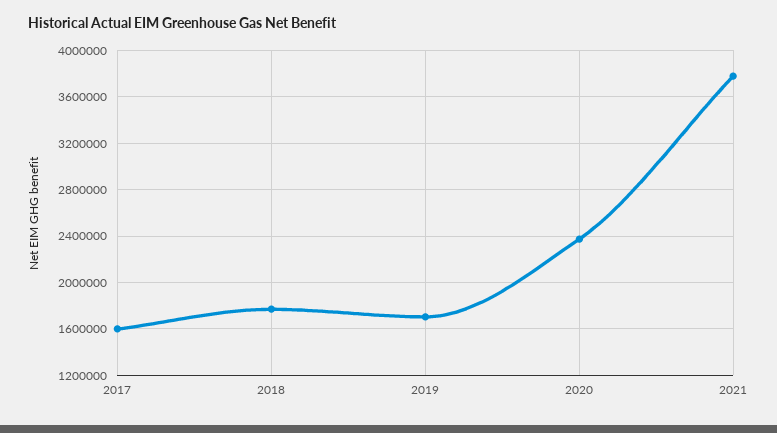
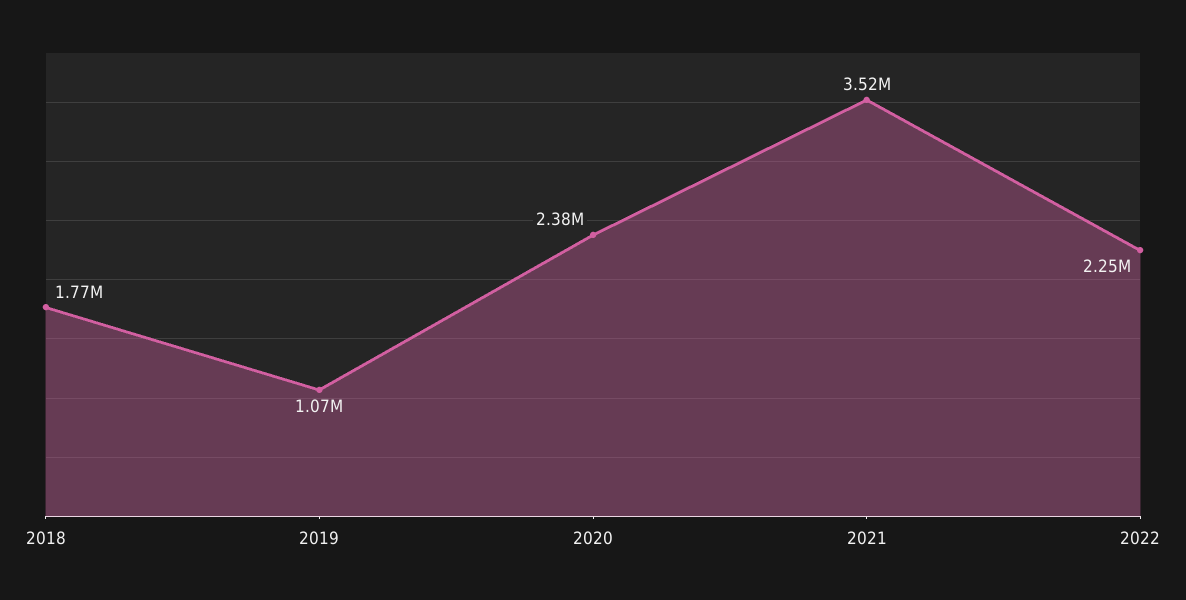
2017: 1600000 -> none
2019: 1700000 -> 1070000
2021: 3800000 -> 3520000
2022: none -> 2250000

